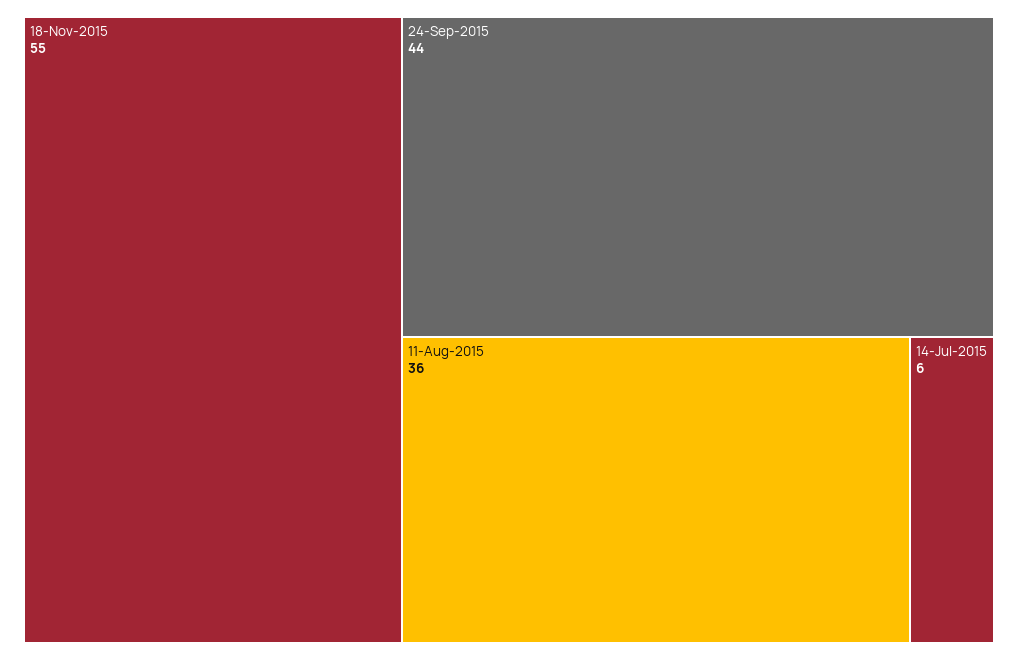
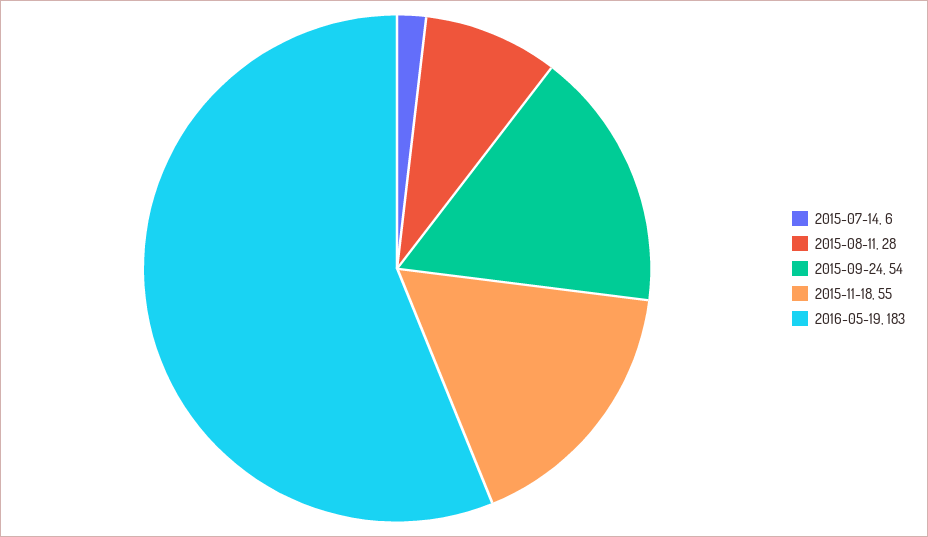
24-Sep-2015: 44 -> 54
11-Aug-2015: 36 -> 28
2016-05-19: none -> 183

